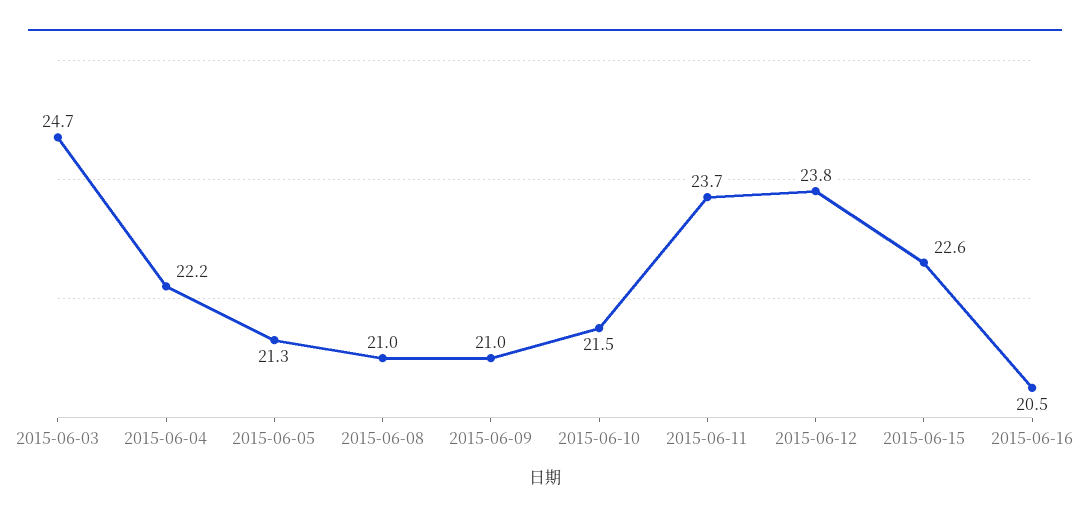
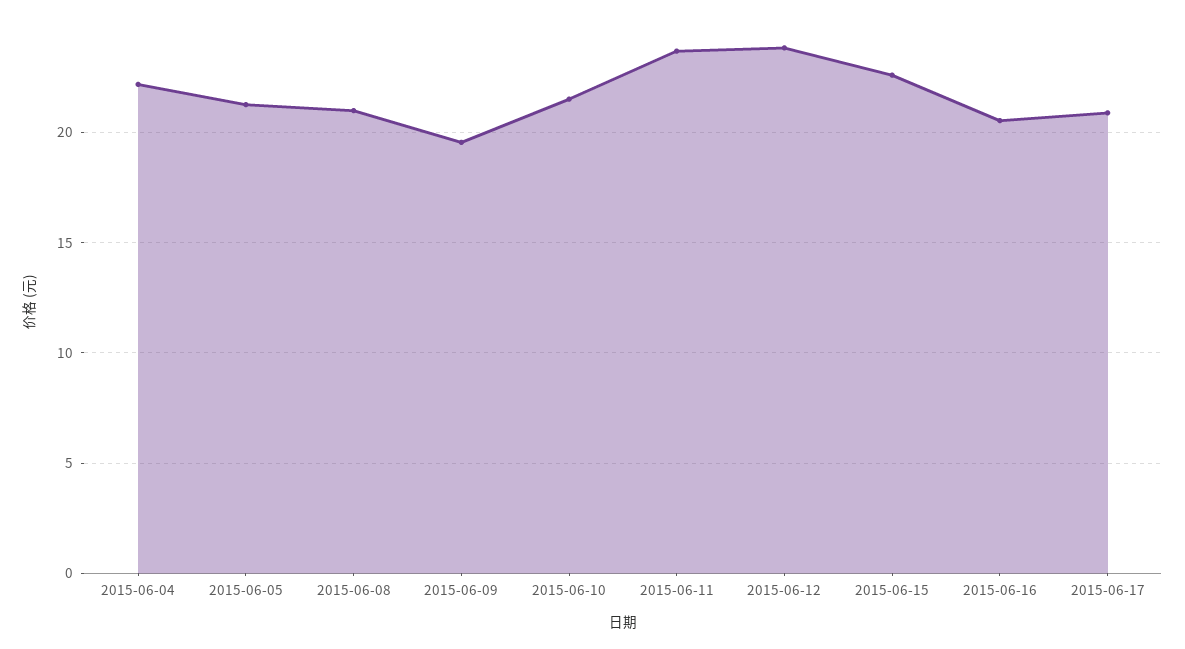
2015-06-03: 24.7 -> none
2015-06-09: 21 -> 19.5
2015-06-17: none -> 21

